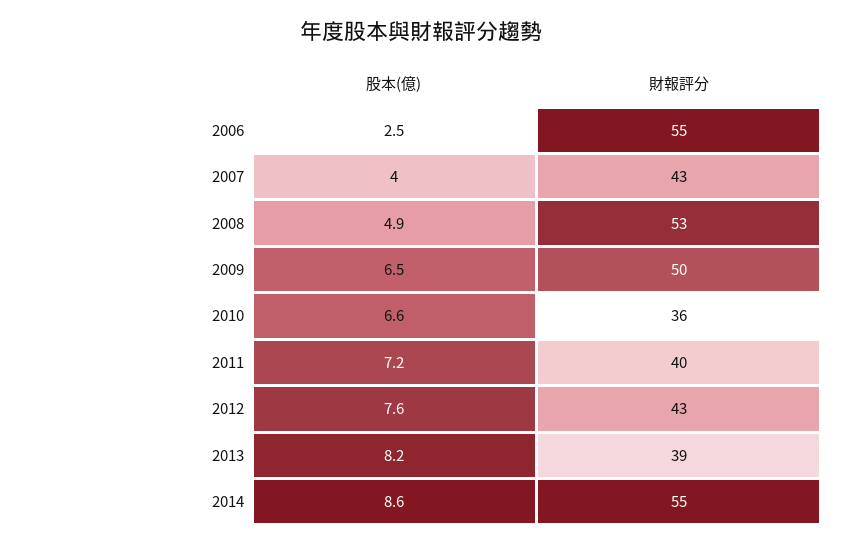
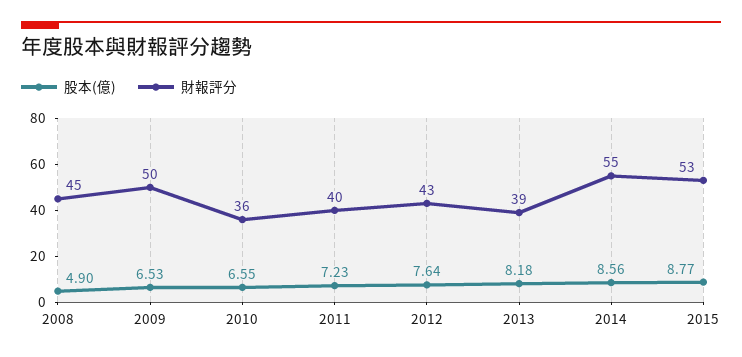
股本(億), 2006: 2.5 -> none
財報評分, 2006: 55 -> none
股本(億), 2007: 4 -> none
財報評分, 2007: 43 -> none
財報評分, 2008: 53 -> 45
股本(億), 2015: none -> 8.77
財報評分, 2015: none -> 53

